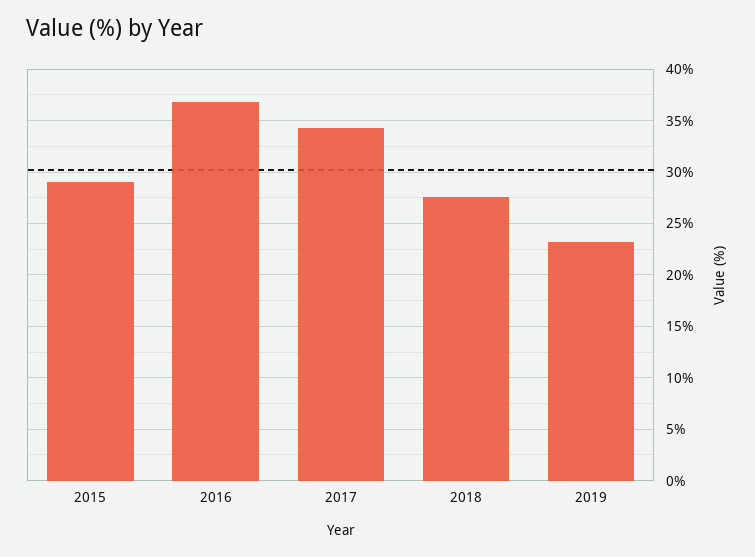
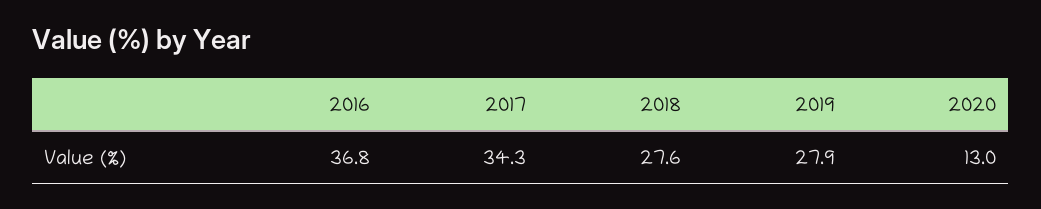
2015: 29 -> none
2019: 23 -> 27.9
2020: none -> 13

